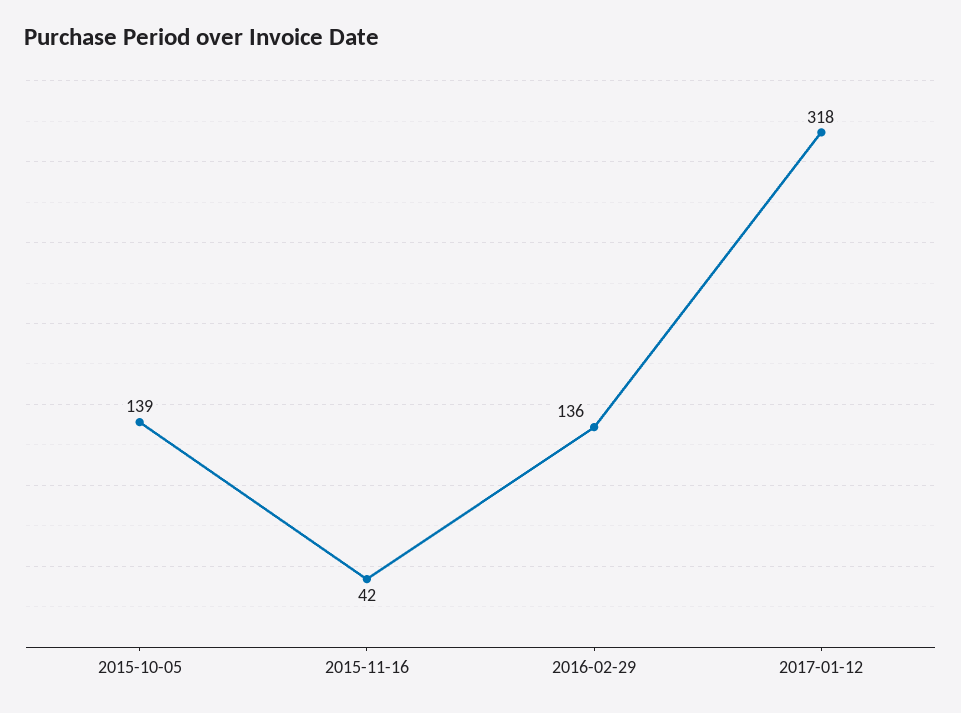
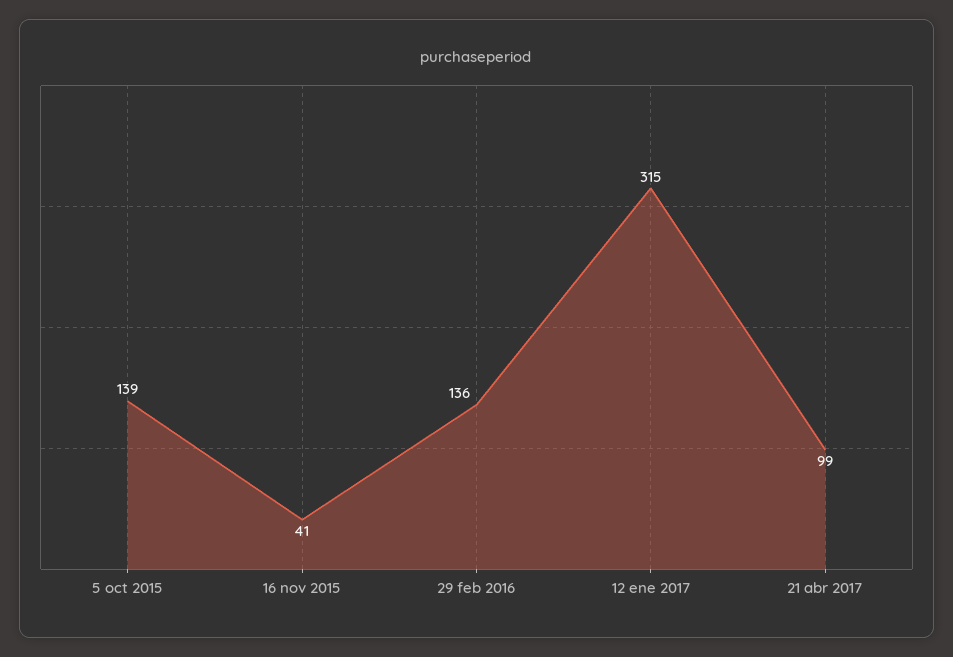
2015-11-16: 42 -> 41
2017-01-12: 318 -> 315
21 abr 2017: none -> 99

